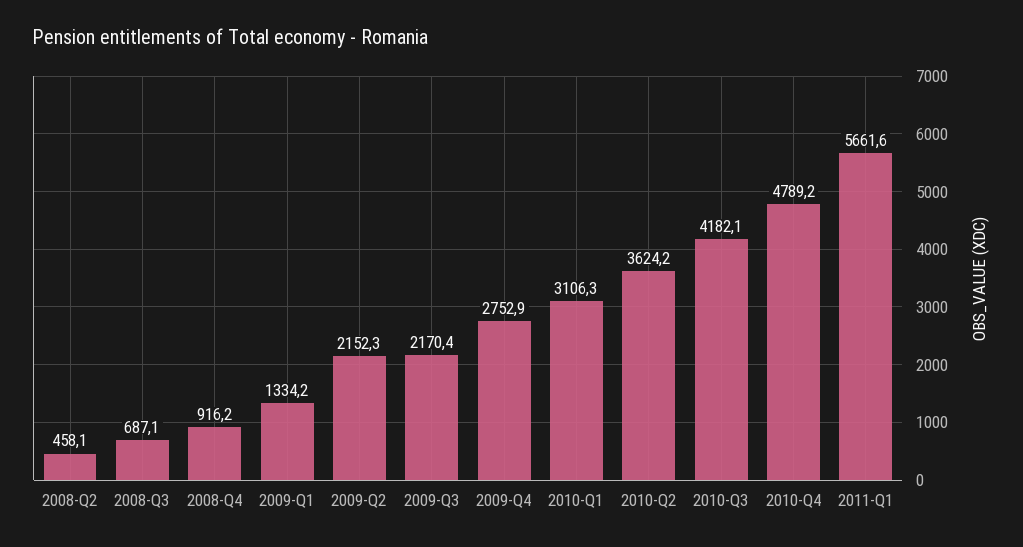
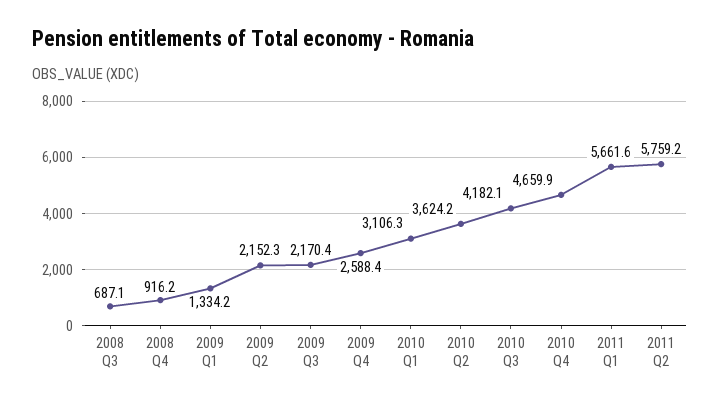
2008-Q2: 458.1 -> none
2009-Q4: 2752.9 -> 2588.4
2010-Q4: 4789.2 -> 4659.9
2011 Q2: none -> 5759.2

